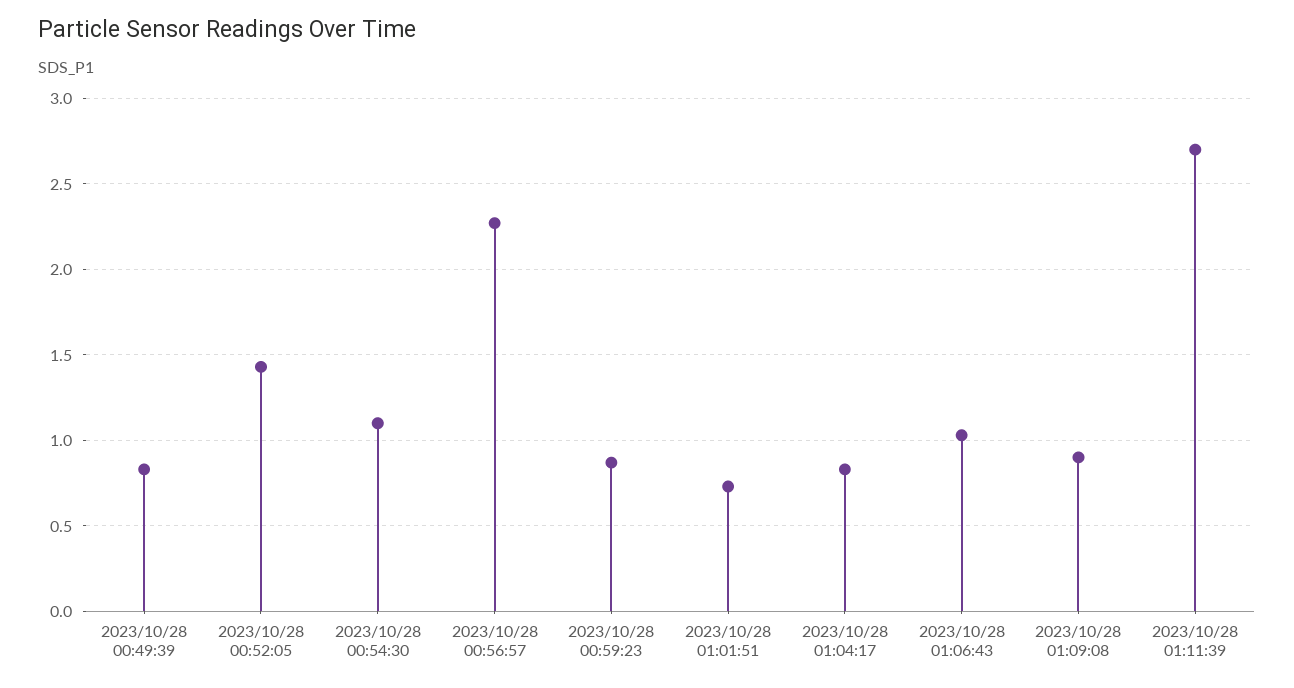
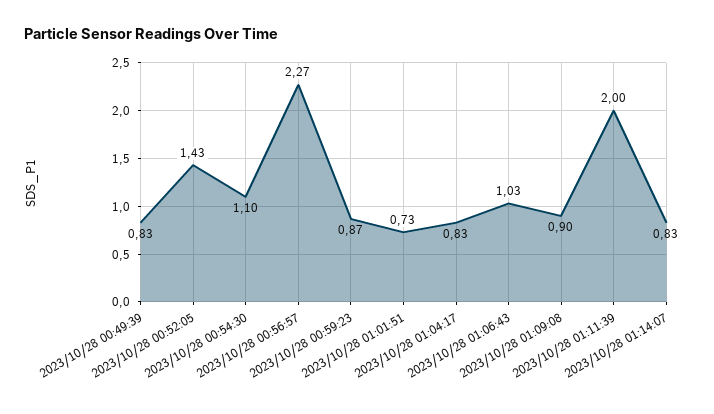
2023/10/28 01:11:39: 2.7 -> 2
2023/10/28 01:14:07: none -> 0.83

